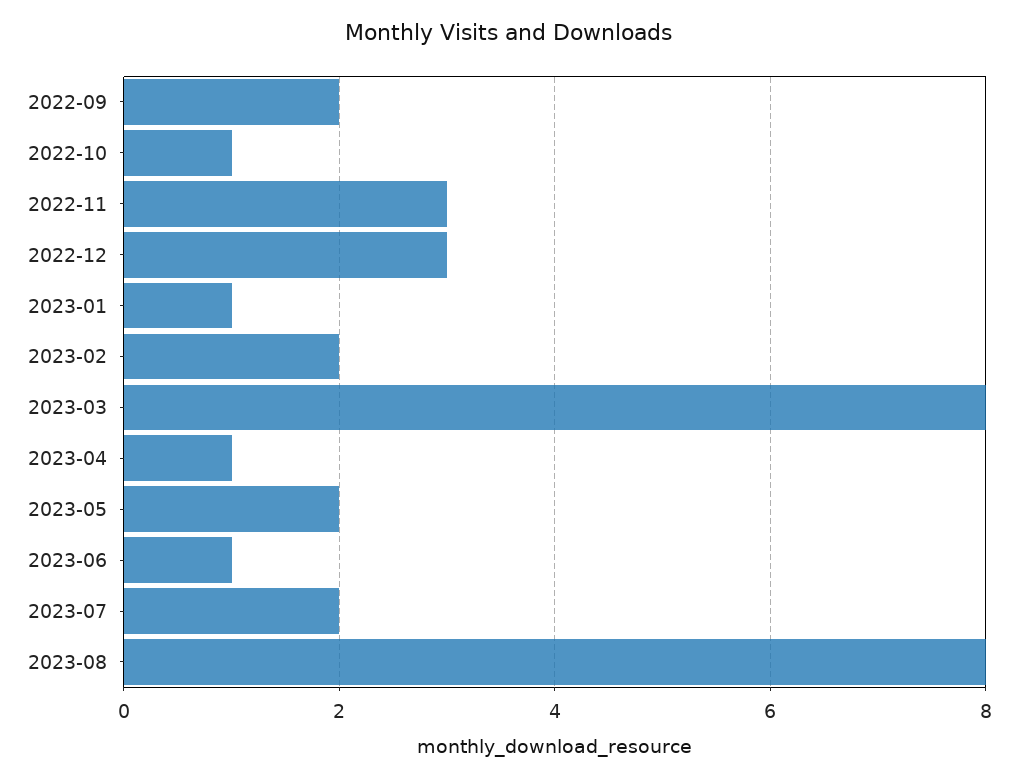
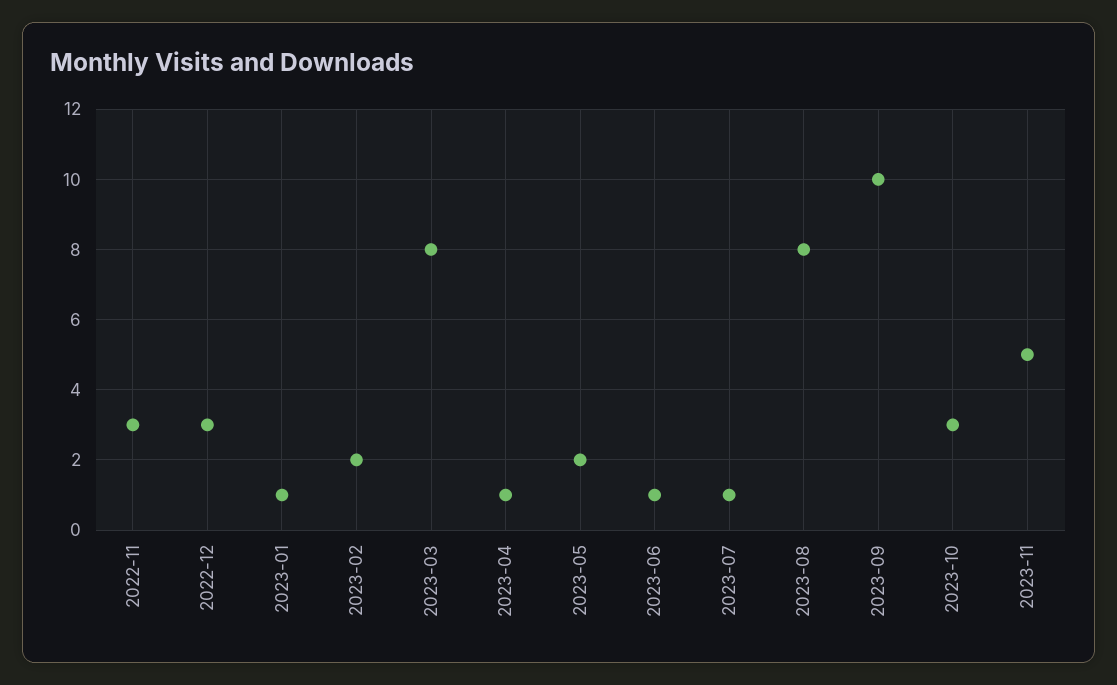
2022-09: 2 -> none
2022-10: 1 -> none
2023-07: 2 -> 1
2023-09: none -> 10
2023-10: none -> 3
2023-11: none -> 5

